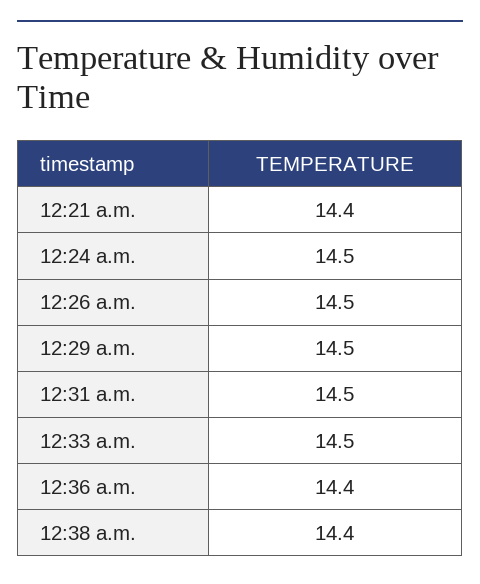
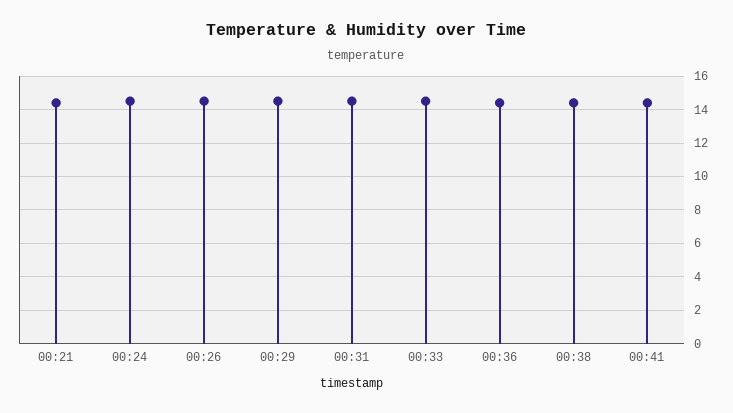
00:41: none -> 14.5

